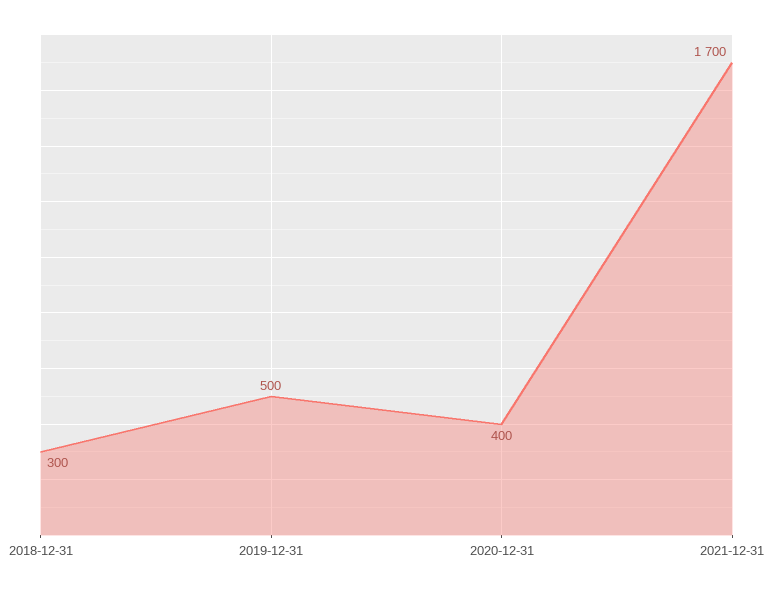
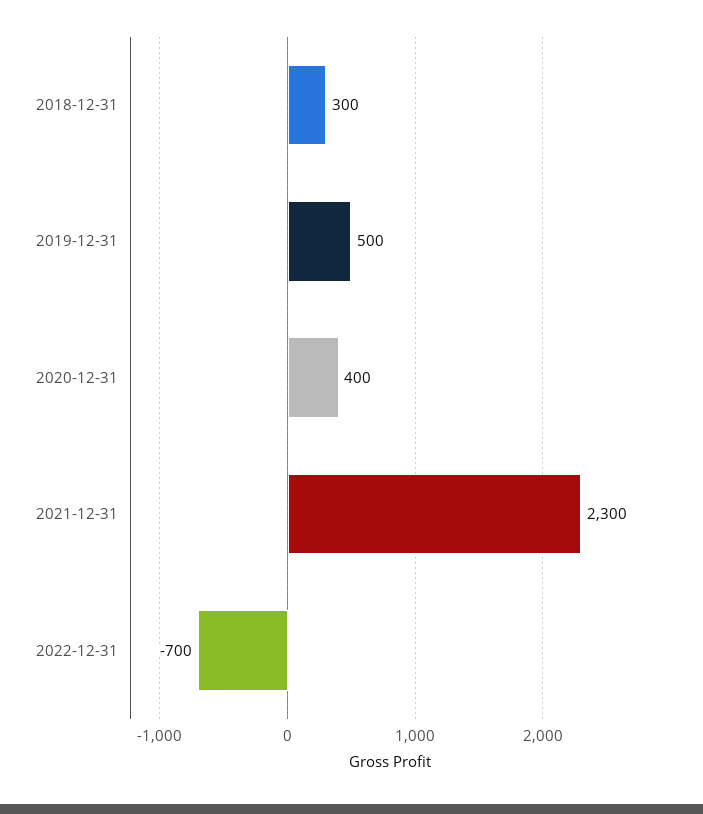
2021-12-31: 1700 -> 2300
2022-12-31: none -> -700

